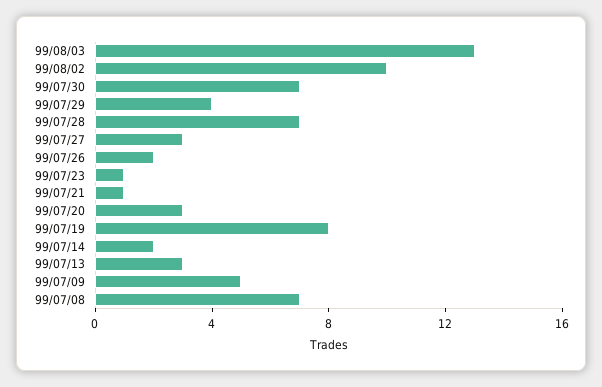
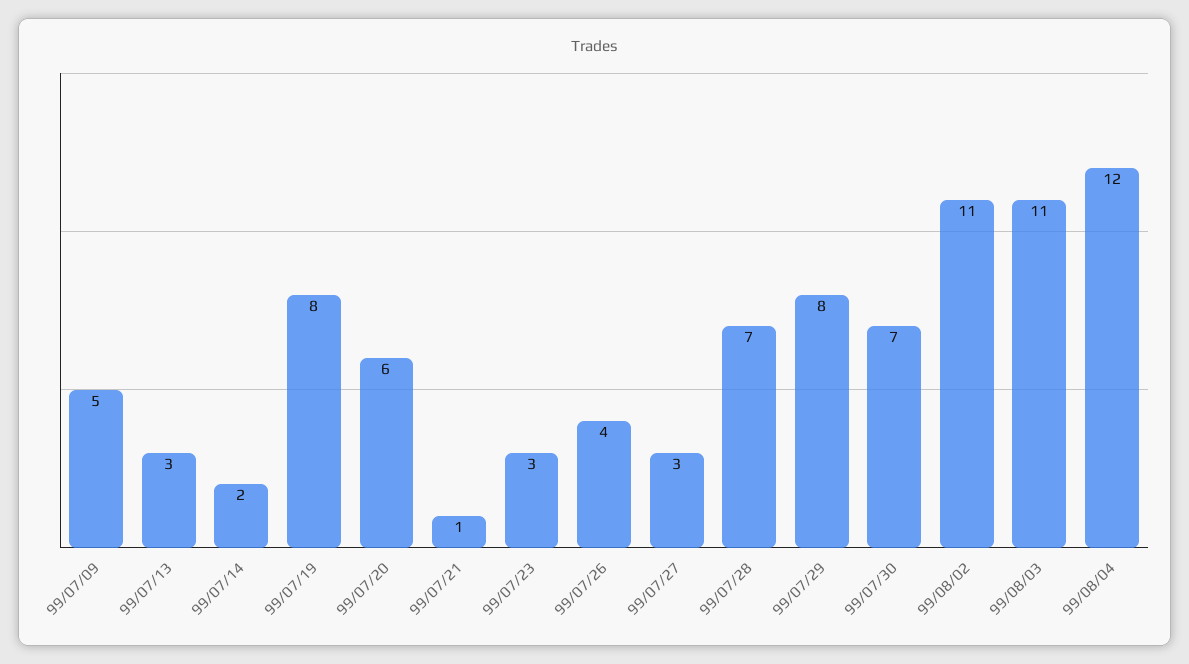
99/08/03: 13 -> 11
99/08/02: 10 -> 11
99/07/29: 4 -> 8
99/07/26: 2 -> 4
99/07/23: 1 -> 3
99/07/20: 3 -> 6
99/07/08: 7 -> none
99/08/04: none -> 12

